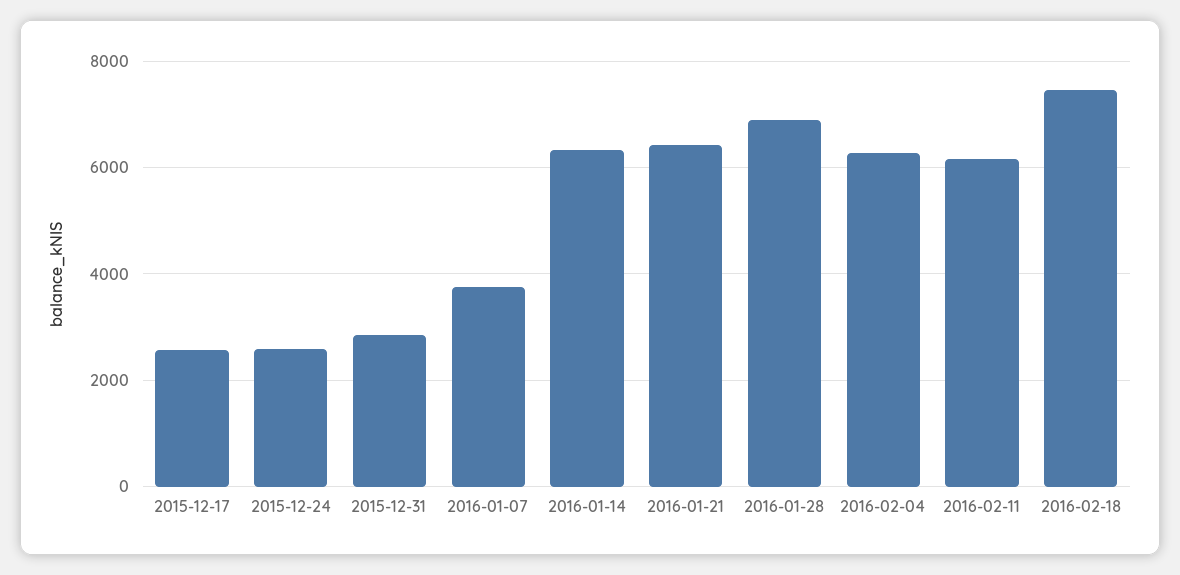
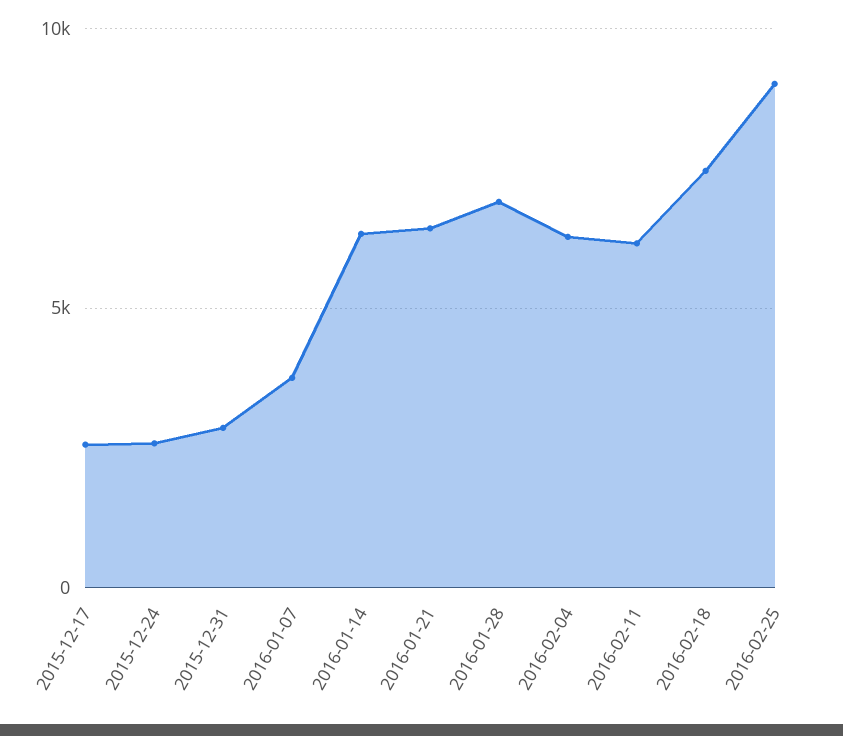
2016-02-25: none -> 9000

